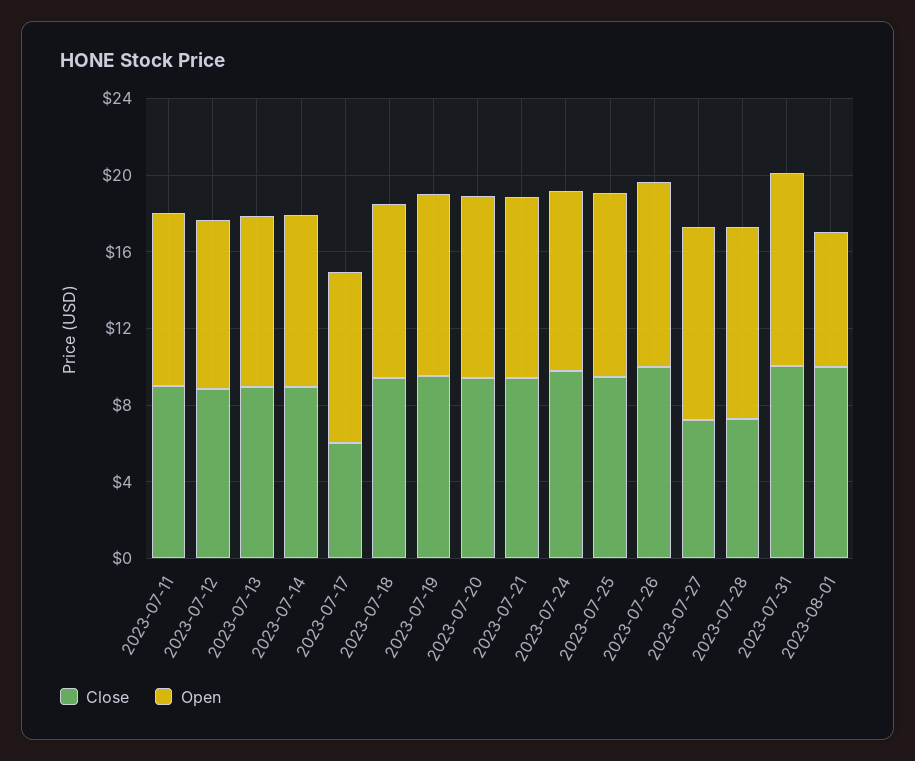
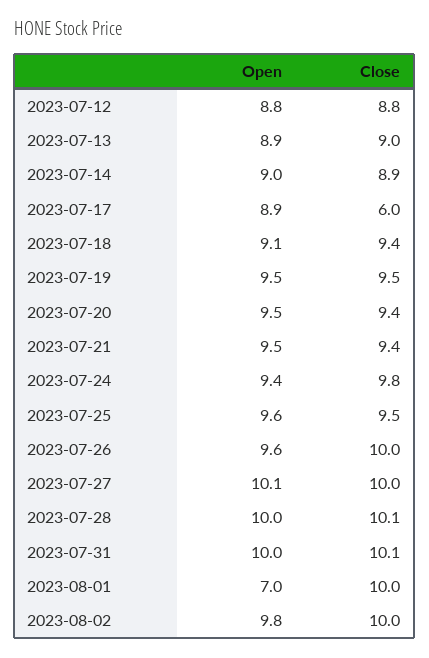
Close, 2023-07-11: 9 -> none
Open, 2023-07-11: 9 -> none
Close, 2023-07-27: 7 -> 10
Close, 2023-07-28: 7 -> 10.1
Open, 2023-08-02: none -> 9.8
Close, 2023-08-02: none -> 10

